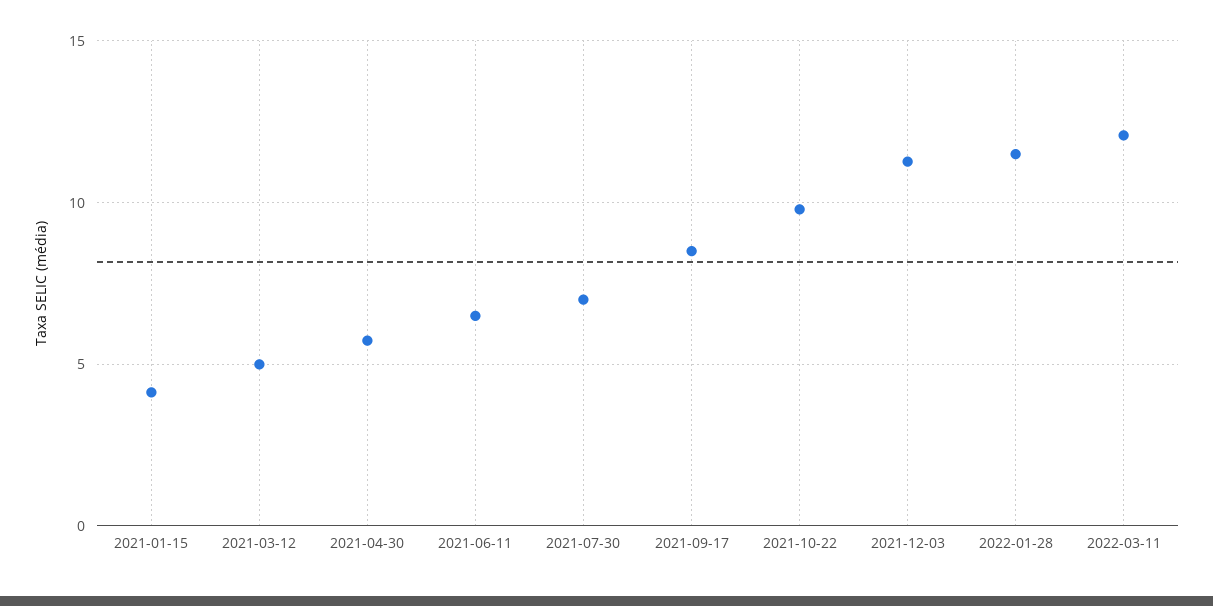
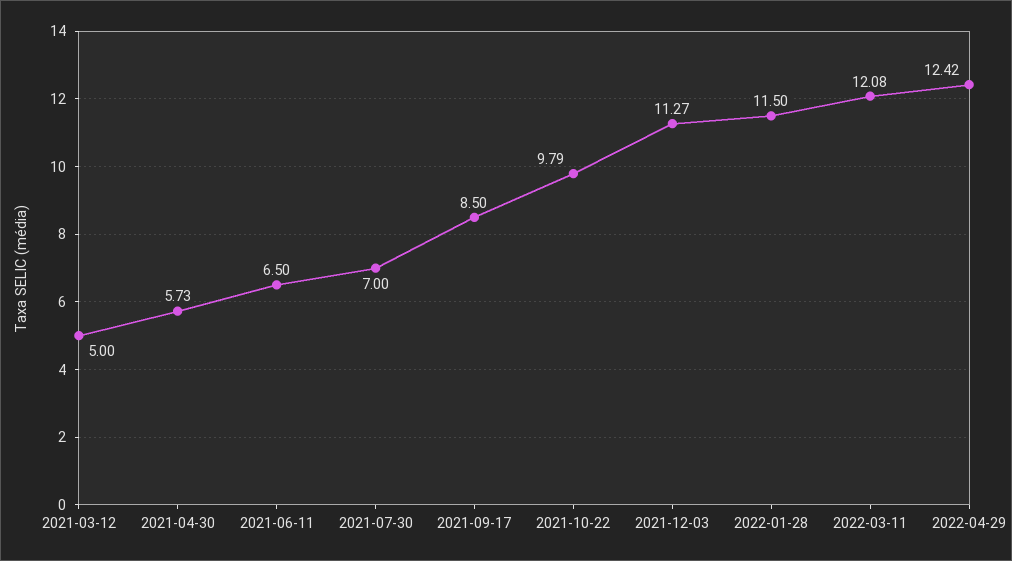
2021-01-15: 4 -> none
2022-04-29: none -> 12.42

